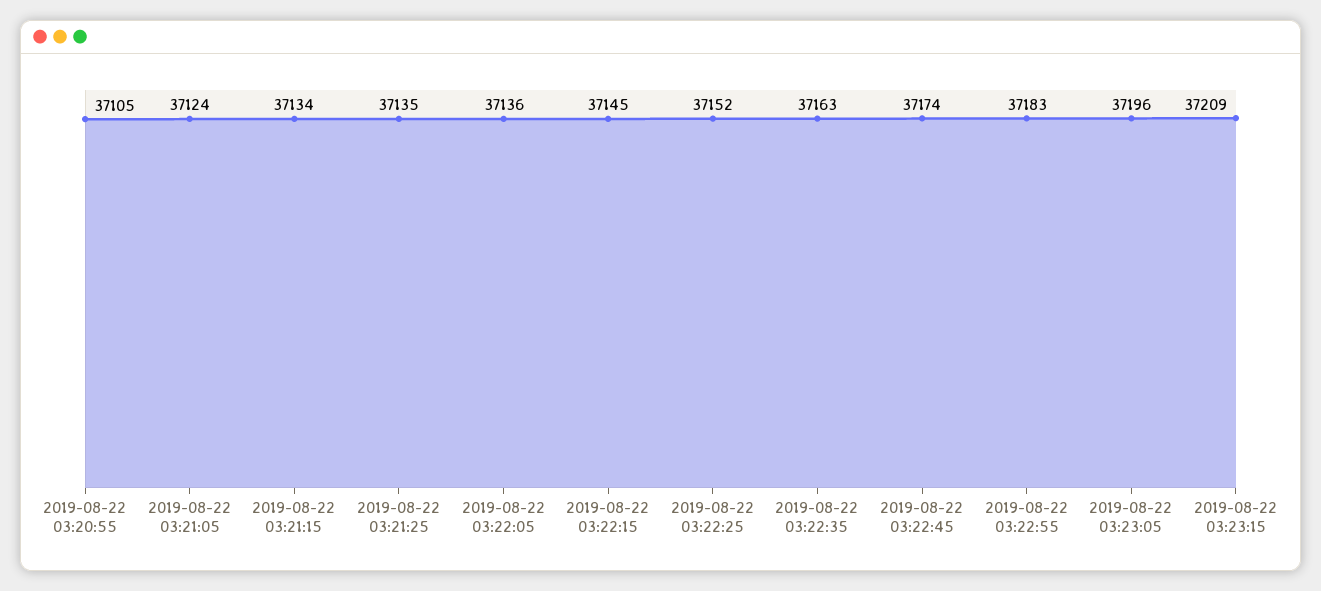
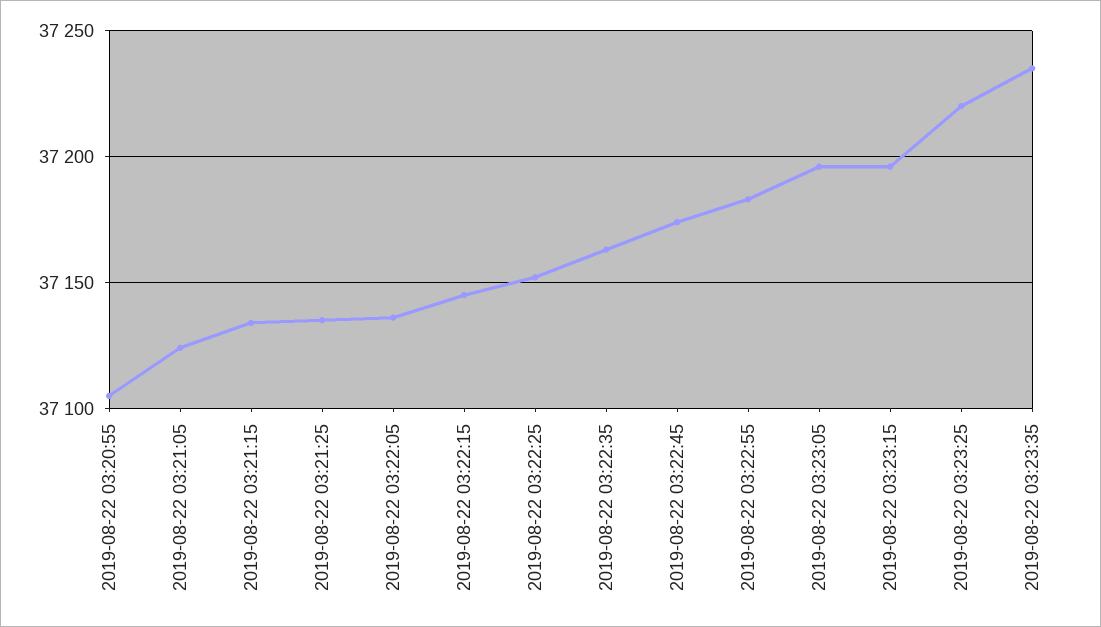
2019-08-22 03:23:15: 37209 -> 37195
2019-08-22 03:23:25: none -> 37220
2019-08-22 03:23:35: none -> 37235

